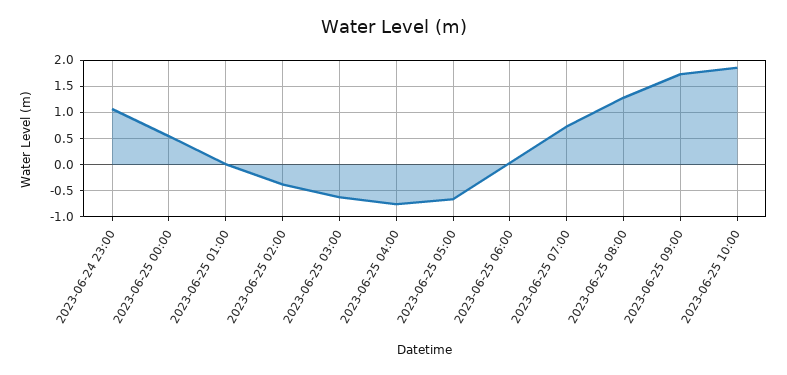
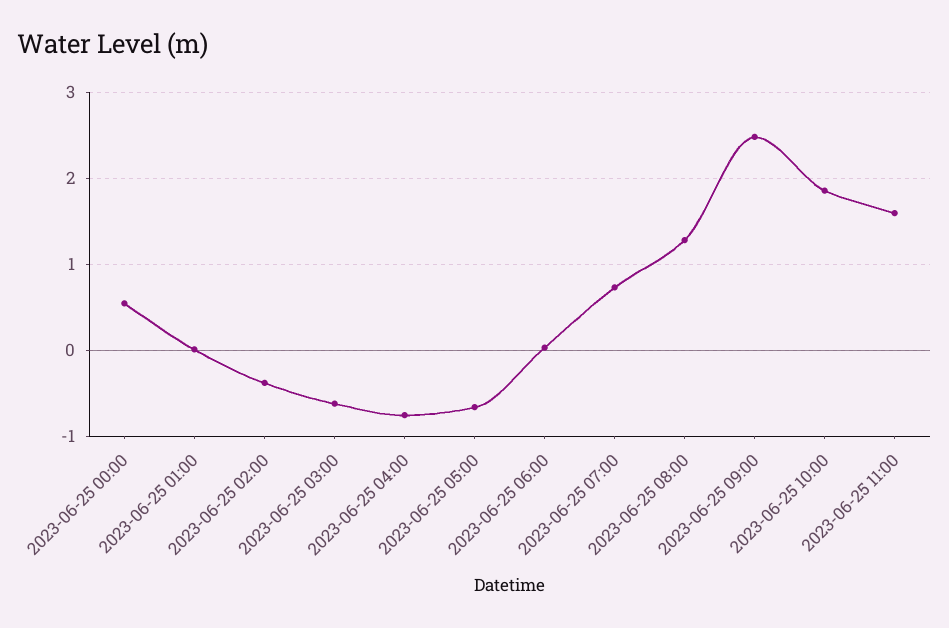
2023-06-24 23:00: 1 -> none
2023-06-25 09:00: 1.75 -> 2.5
2023-06-25 11:00: none -> 1.6

